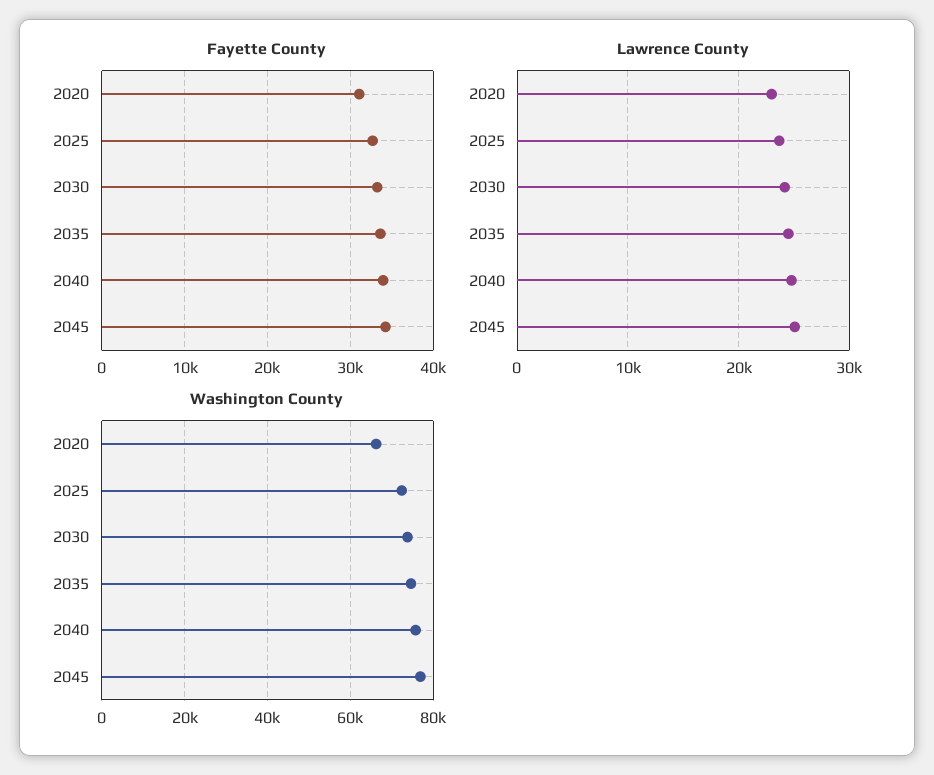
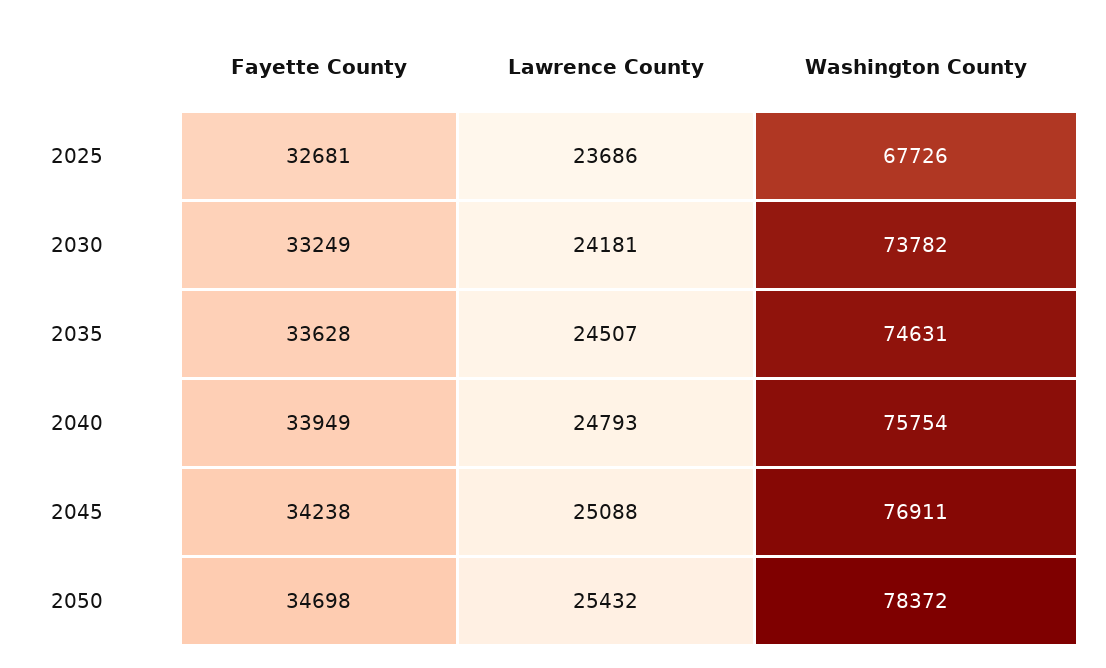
Fayette County, 2020: 31000 -> none
Lawrence County, 2020: 23000 -> none
Washington County, 2020: 66000 -> none
Washington County, 2025: 72000 -> 67726
Fayette County, 2050: none -> 34698
Lawrence County, 2050: none -> 25432
Washington County, 2050: none -> 78372

